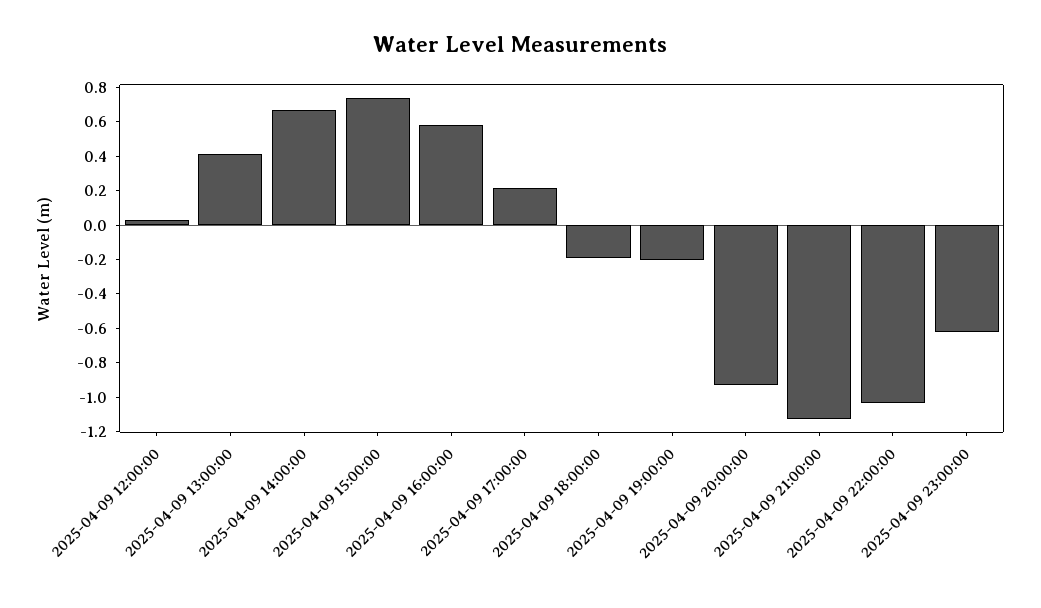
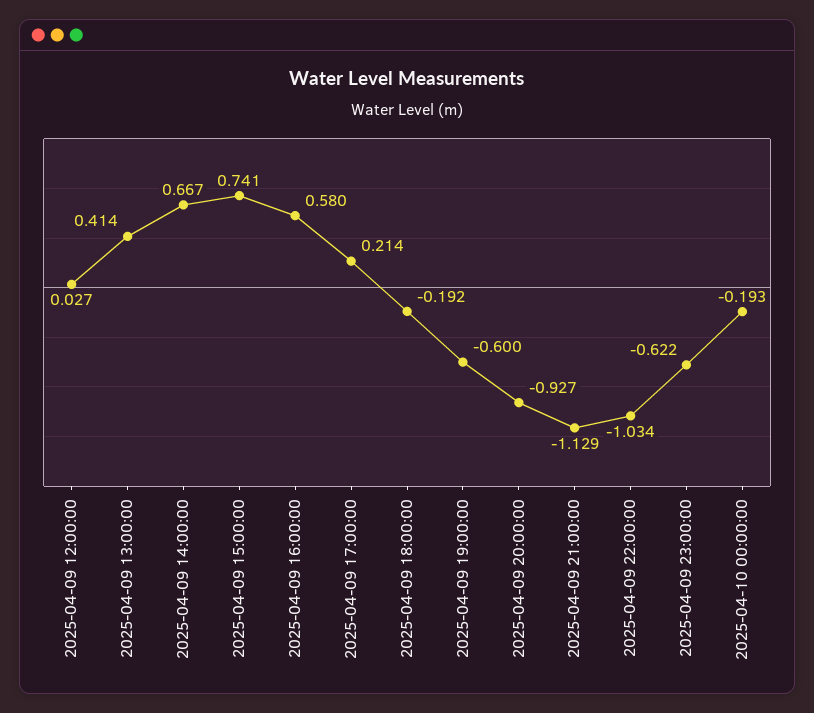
2025-04-09 19:00:00: -0.2 -> -0.6
2025-04-10 00:00:00: none -> -0.193

